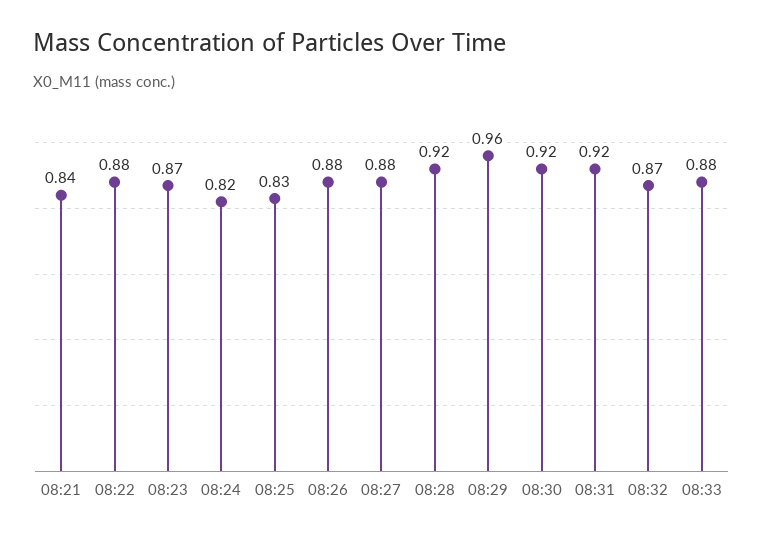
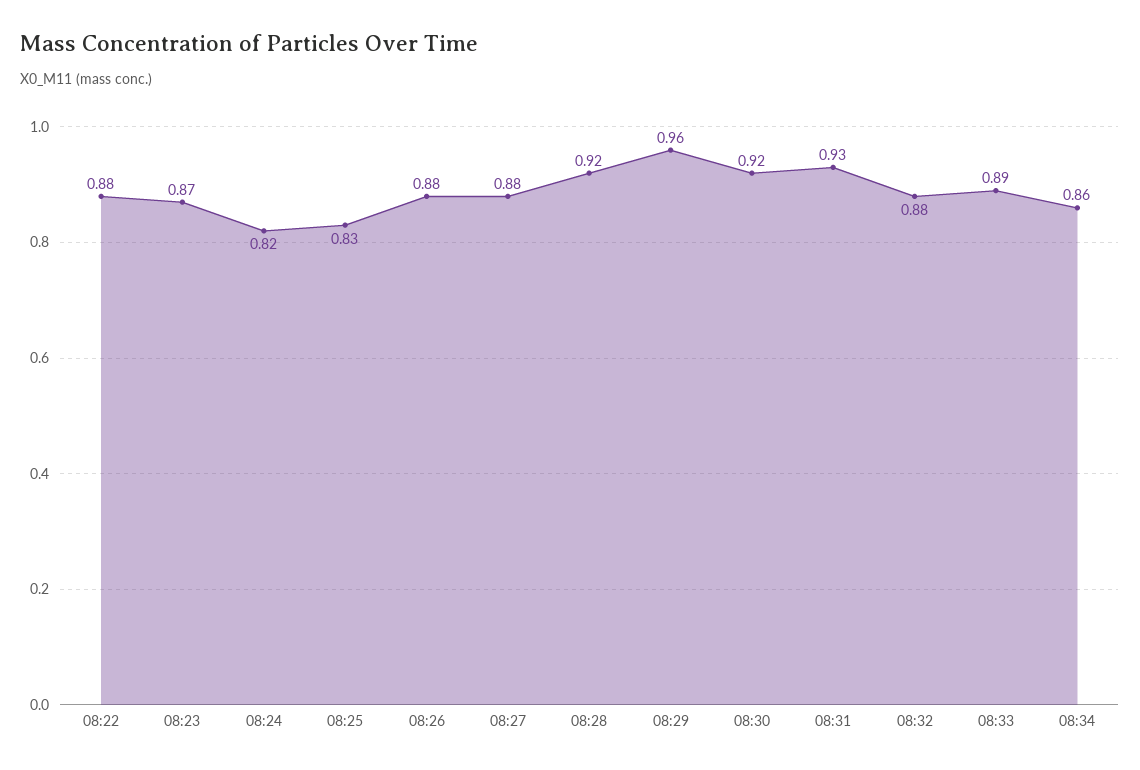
08:21: 0.84 -> none
08:31: 0.92 -> 0.93
08:32: 0.87 -> 0.88
08:33: 0.88 -> 0.89
08:34: none -> 0.86

